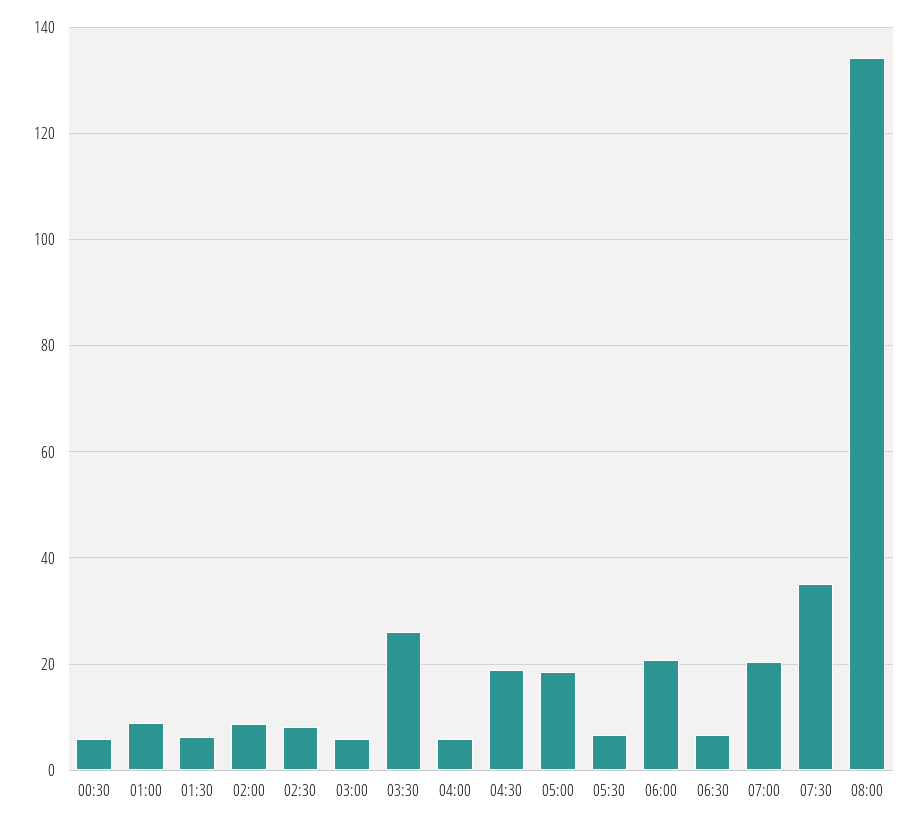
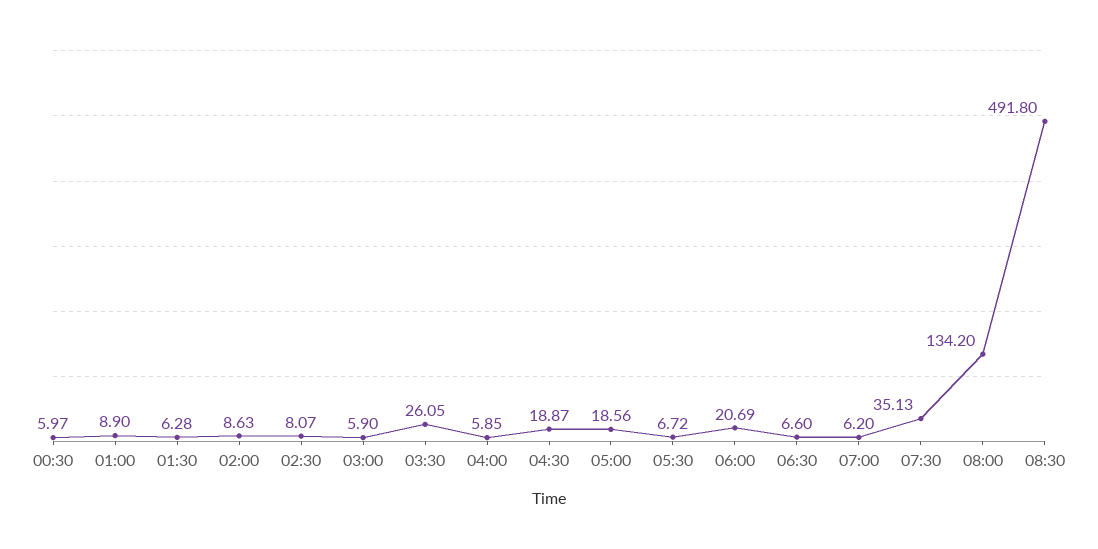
07:00: 20 -> 6.2
08:30: none -> 491.8

